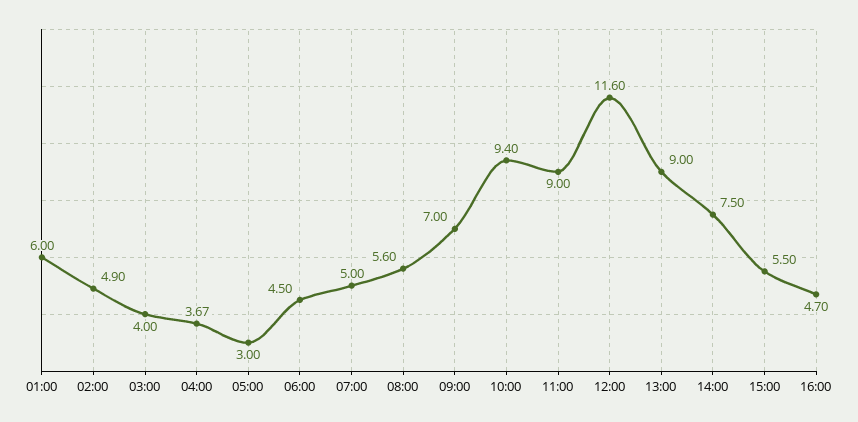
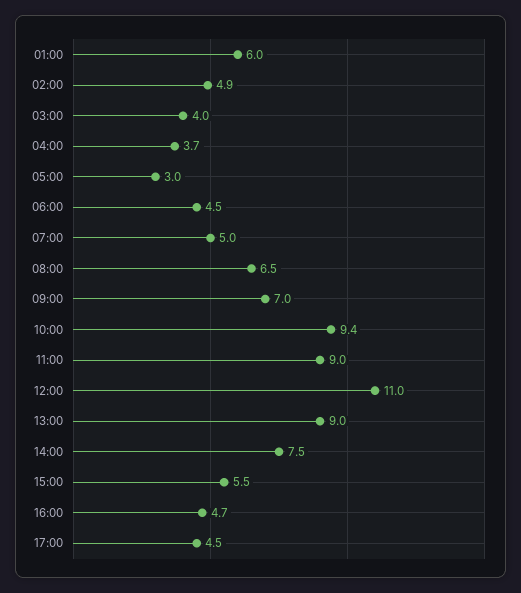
08:00: 5.6 -> 6.5
12:00: 11.6 -> 11
17:00: none -> 4.5

